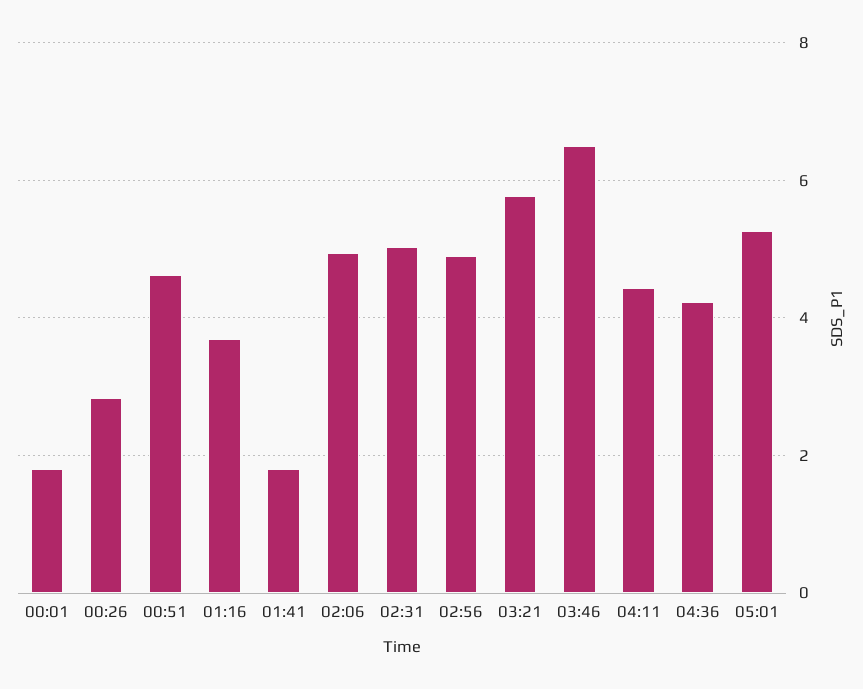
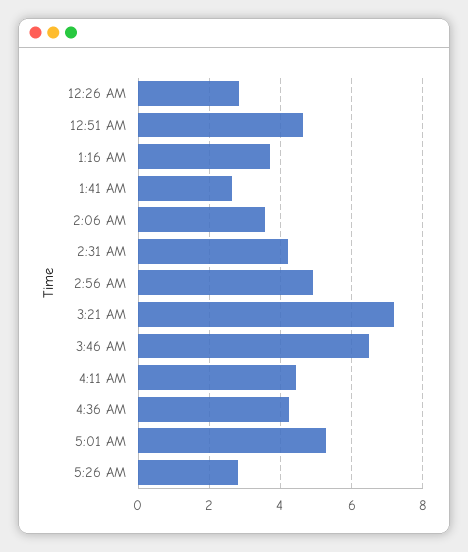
00:01: 1.8 -> none
01:41: 1.8 -> 2.6
02:06: 5 -> 3.6
02:31: 5 -> 4.2
03:21: 5.8 -> 7.2
5:26 AM: none -> 2.8

